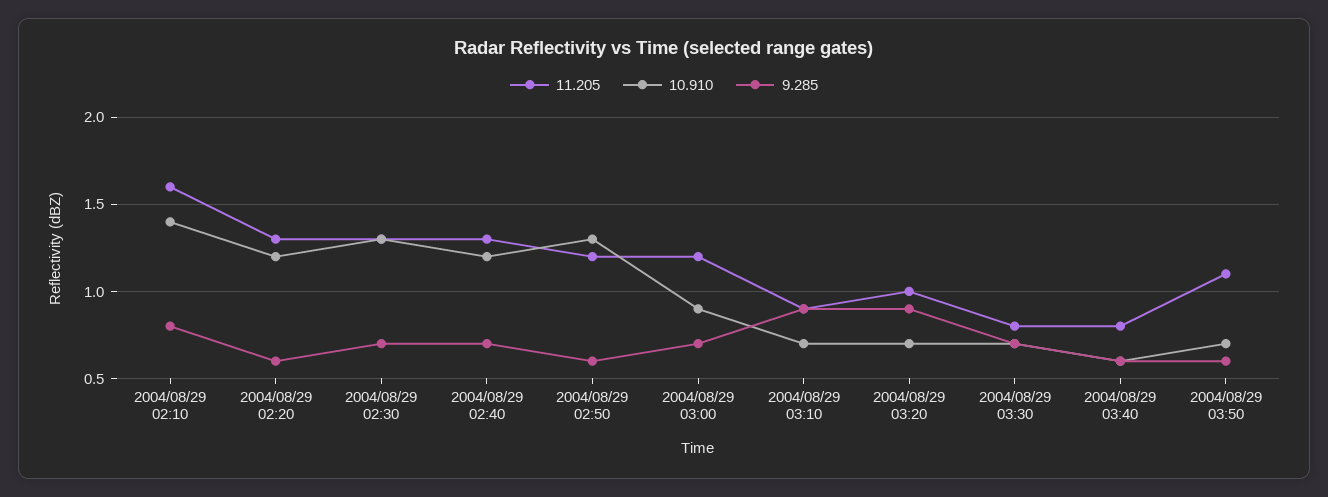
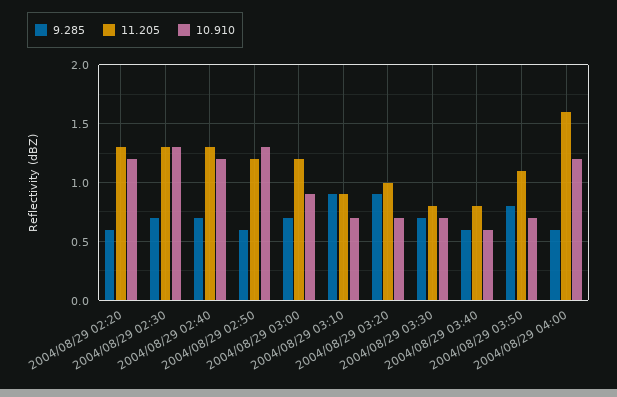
11.205, 2004/08/29 02:10: 1.6 -> none
10.910, 2004/08/29 02:10: 1.4 -> none
9.285, 2004/08/29 02:10: 0.8 -> none
9.285, 2004/08/29 03:50: 0.6 -> 0.8
9.285, 2004/08/29 04:00: none -> 0.6
11.205, 2004/08/29 04:00: none -> 1.6
10.910, 2004/08/29 04:00: none -> 1.2

